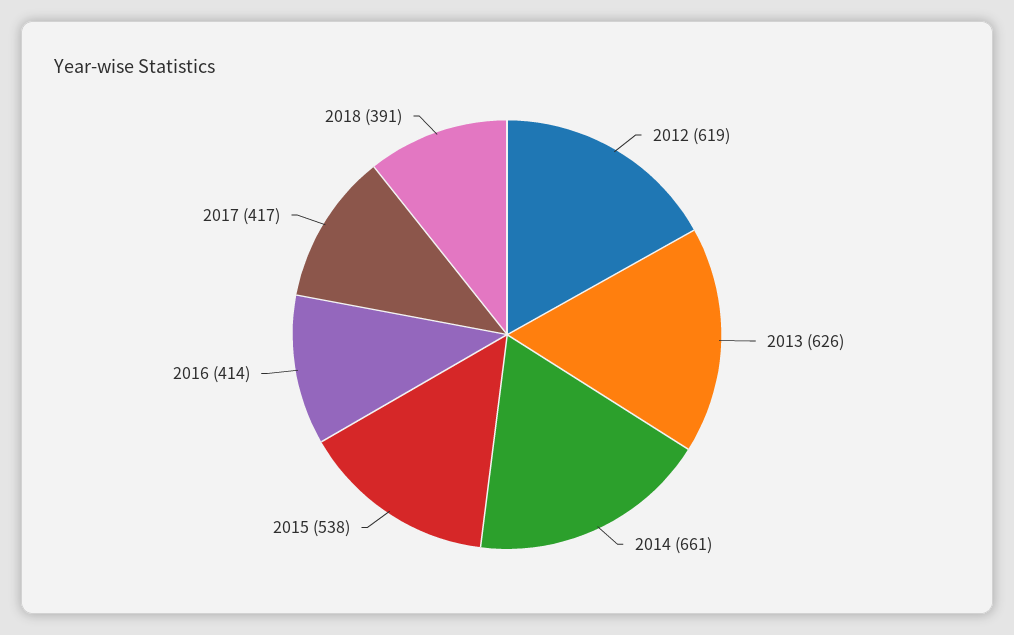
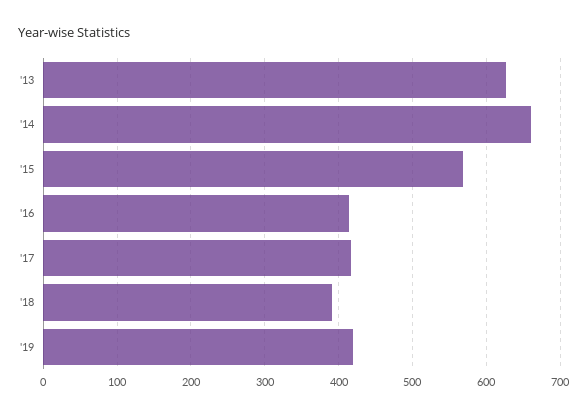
2012: 619 -> none
2015: 538 -> 570
'19: none -> 420

